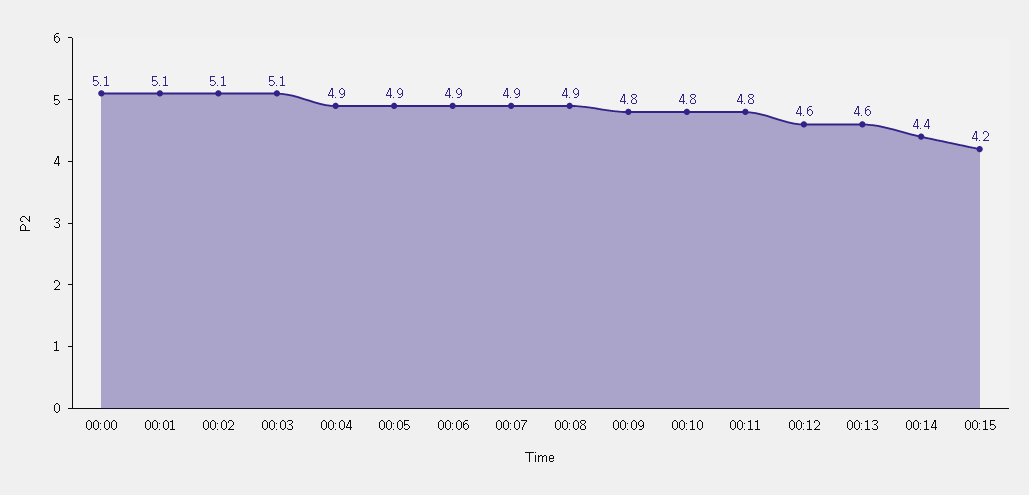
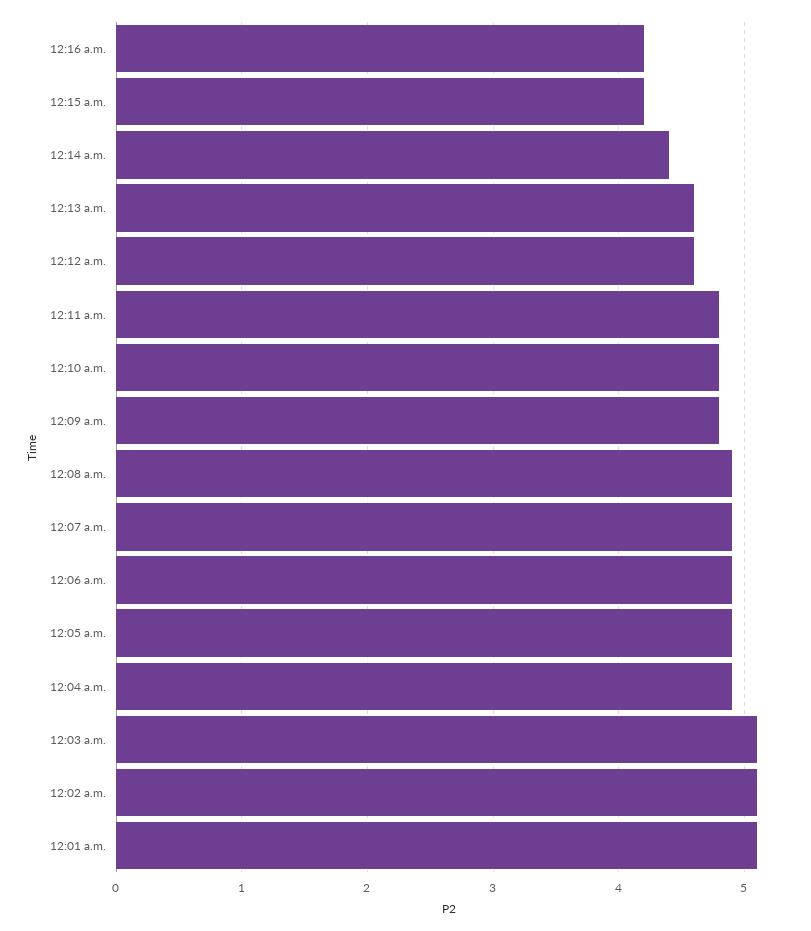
00:00: 5.1 -> none
12:16 a.m.: none -> 4.2

